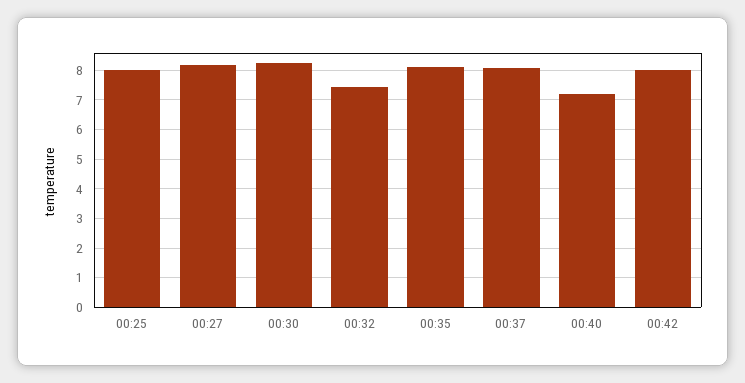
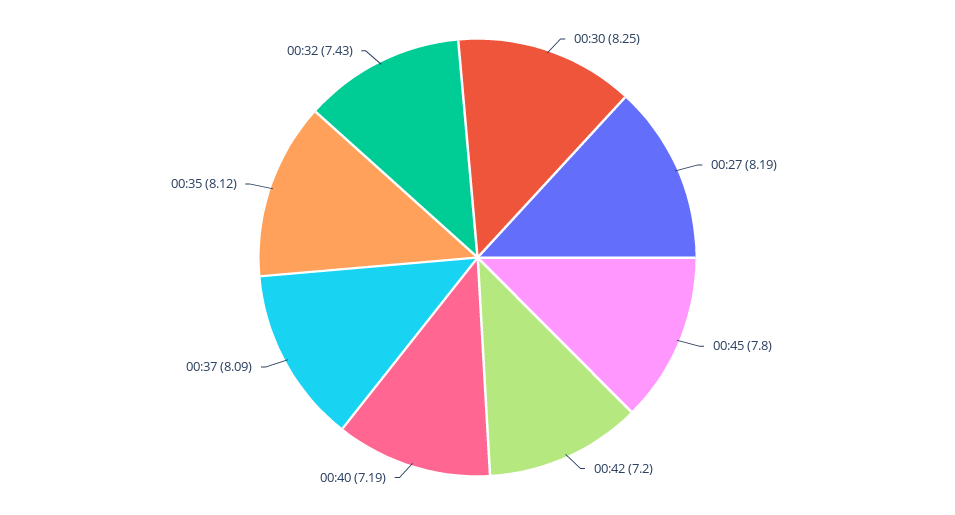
00:25: 8 -> none
00:42: 8 -> 7.2
00:45: none -> 7.8

